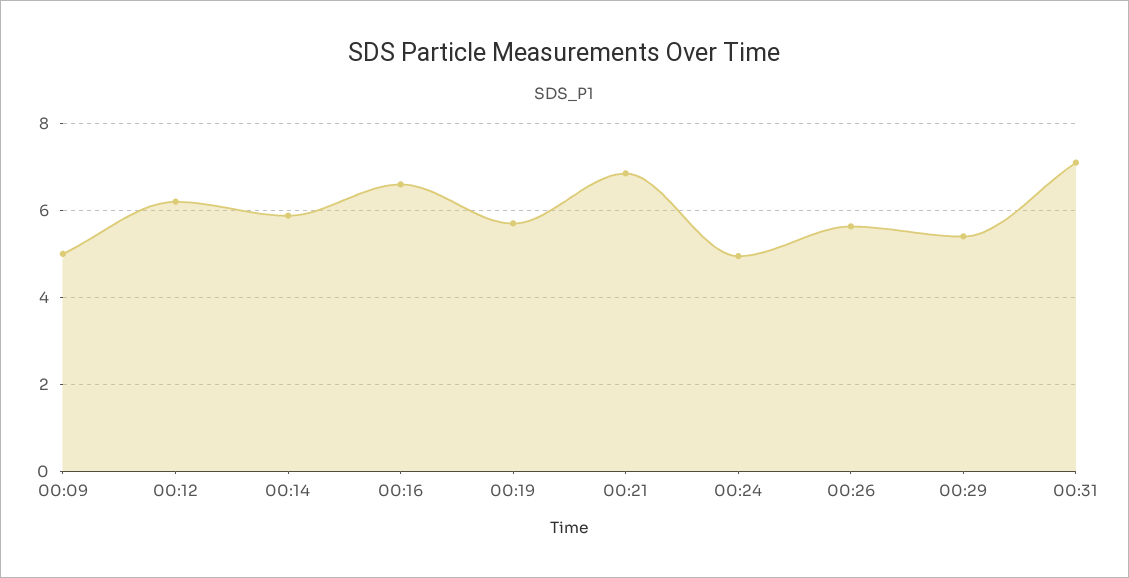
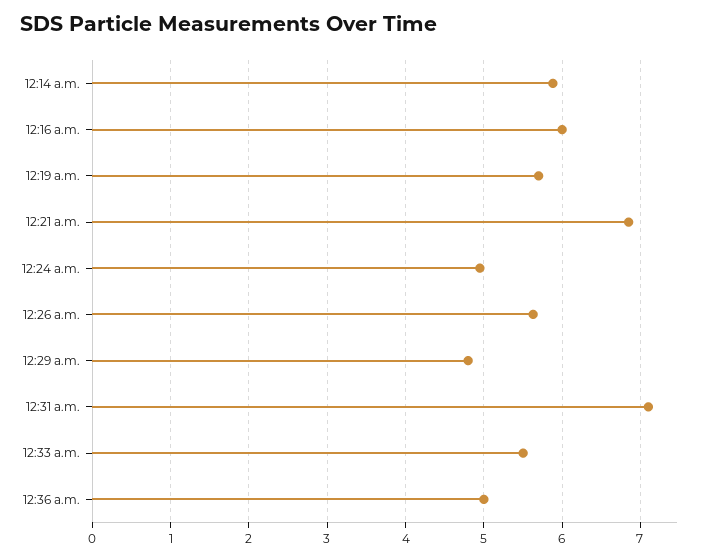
00:09: 5 -> none
00:12: 6.2 -> none
00:16: 6.6 -> 6
00:29: 5.4 -> 4.8
12:33 a.m.: none -> 5.5
12:36 a.m.: none -> 5

